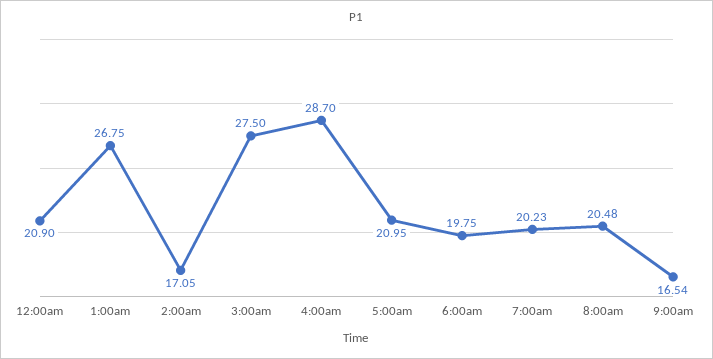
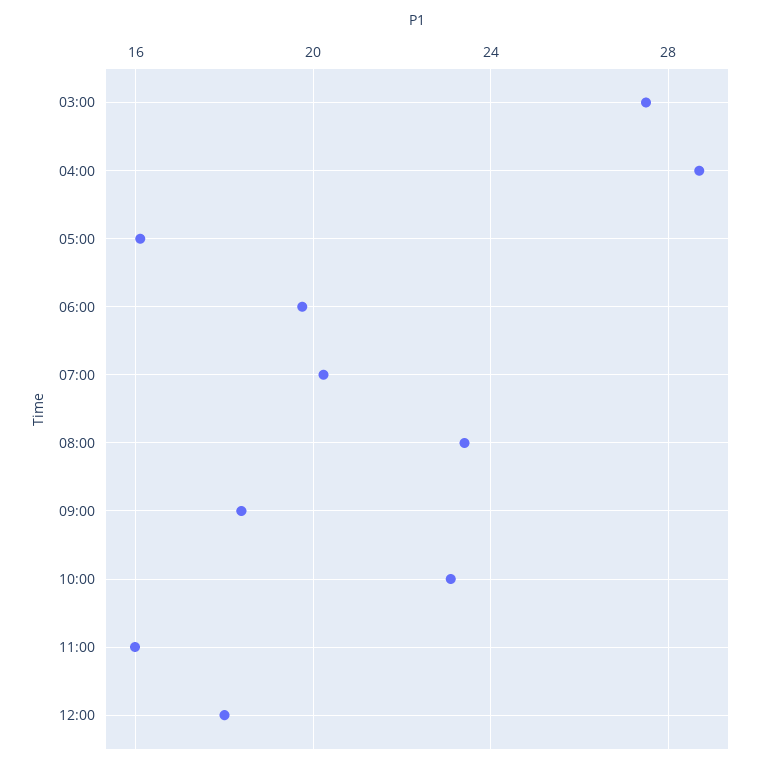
12:00am: 20.9 -> none
1:00am: 26.75 -> none
2:00am: 17.05 -> none
5:00am: 20.95 -> 16
8:00am: 20.48 -> 23.5
9:00am: 16.54 -> 18.5
10:00: none -> 23
11:00: none -> 16
12:00: none -> 18

